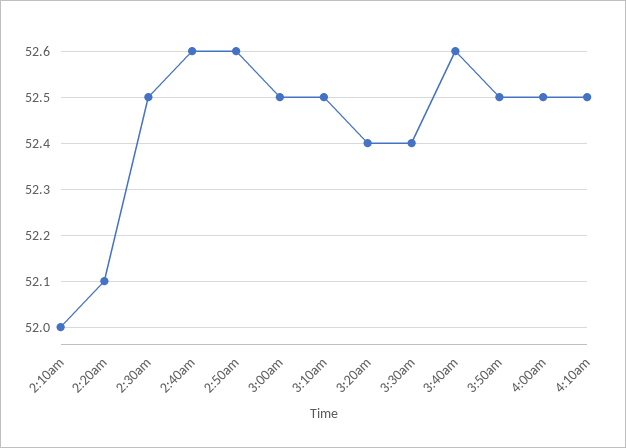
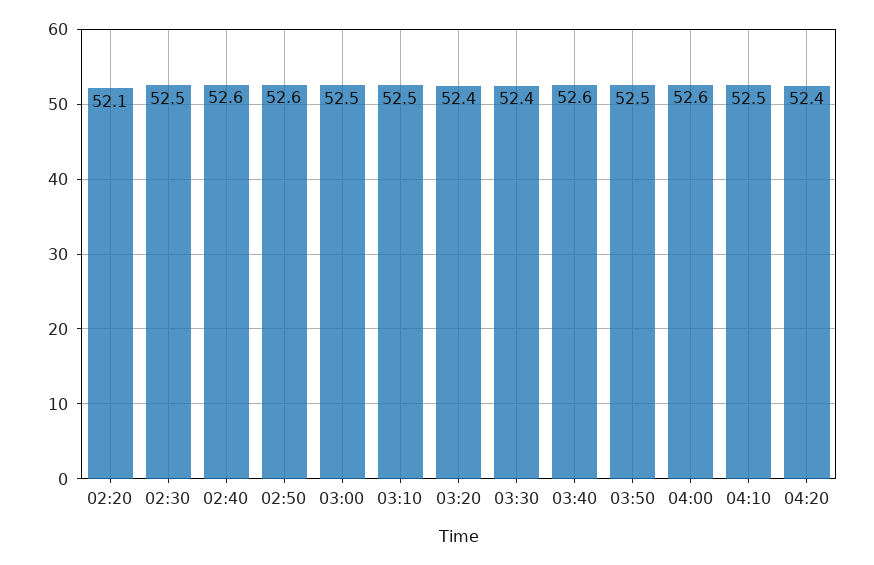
2:10am: 52 -> none
4:00am: 52.5 -> 52.6
04:20: none -> 52.4

